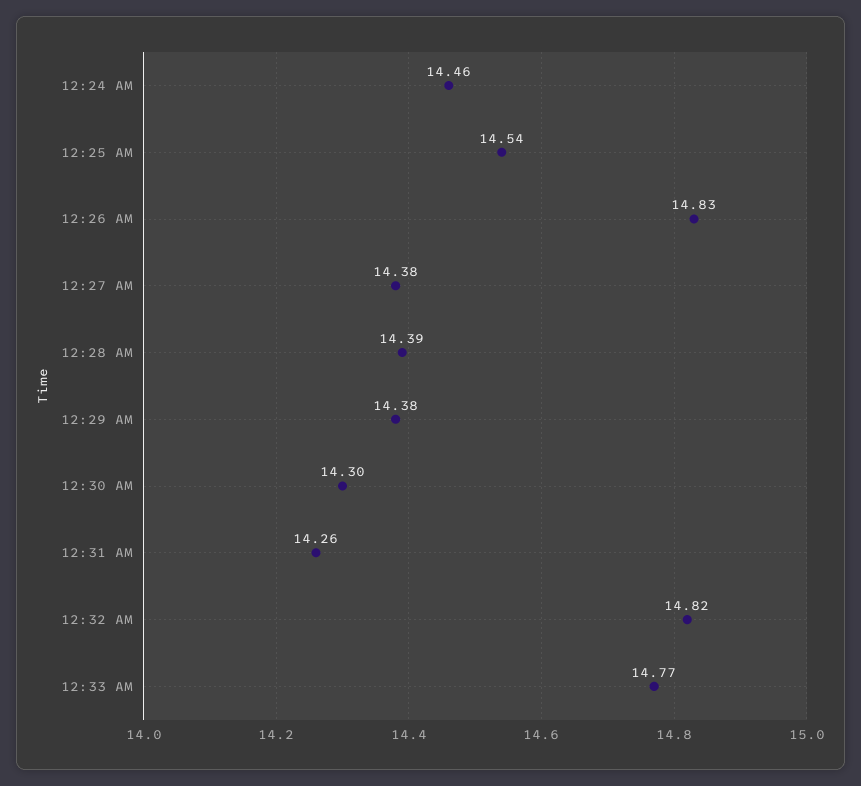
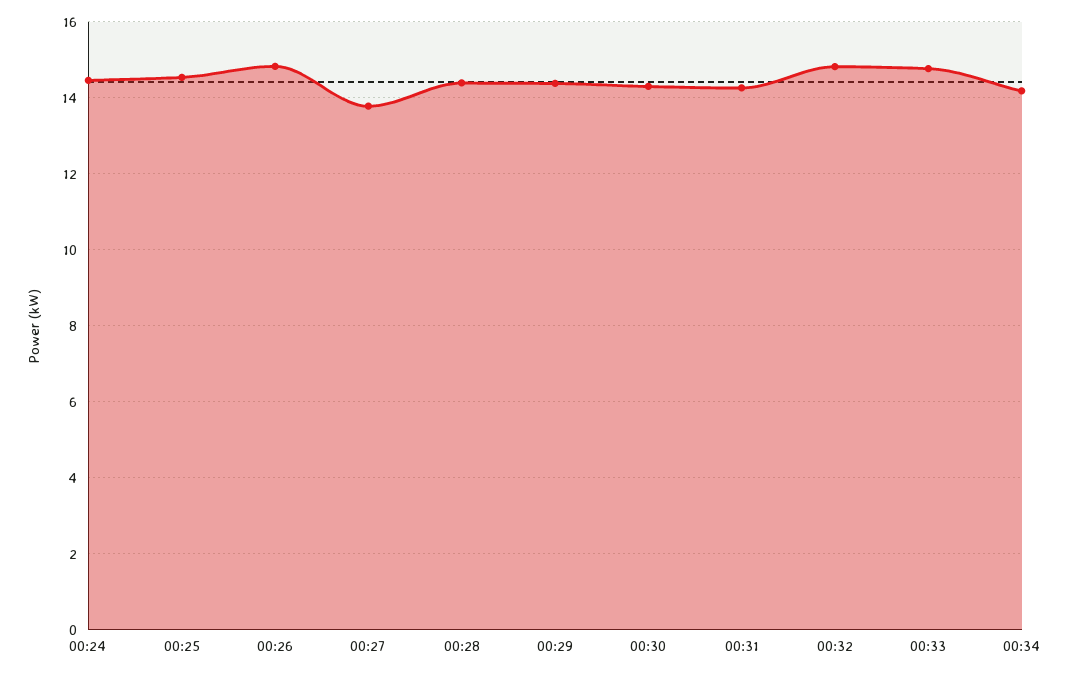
12:27 AM: 14.38 -> 13.8
00:34: none -> 14.2

